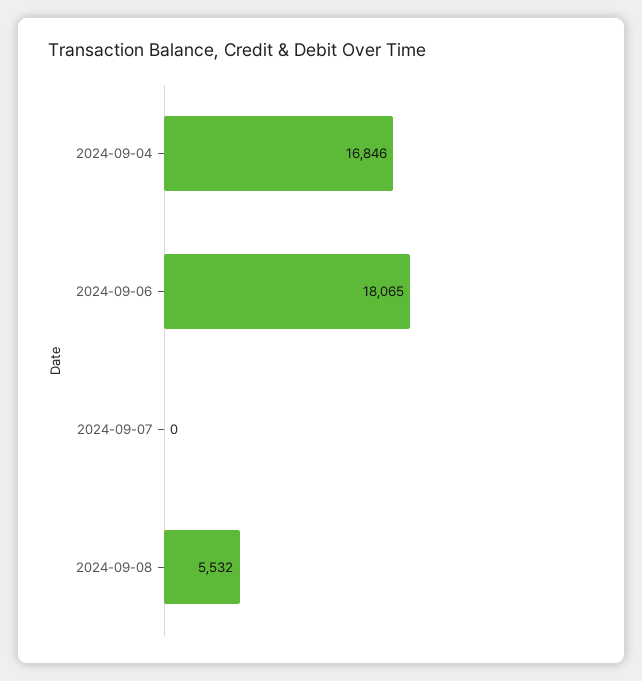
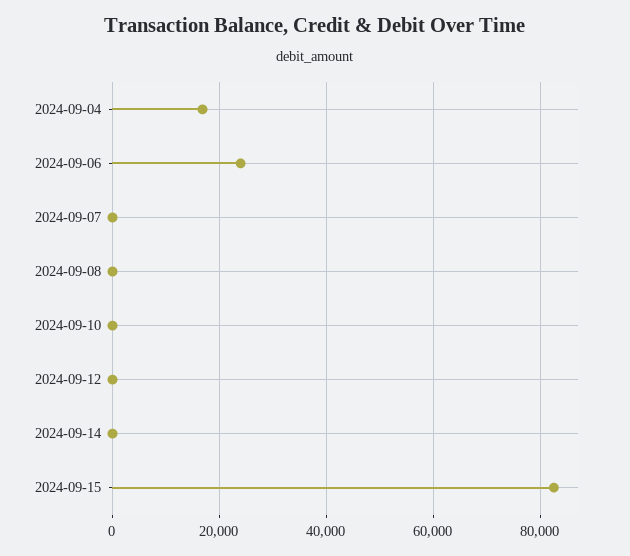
2024-09-06: 18065 -> 24000
2024-09-08: 5532 -> 0
2024-09-10: none -> 0
2024-09-12: none -> 0
2024-09-14: none -> 0
2024-09-15: none -> 82000

